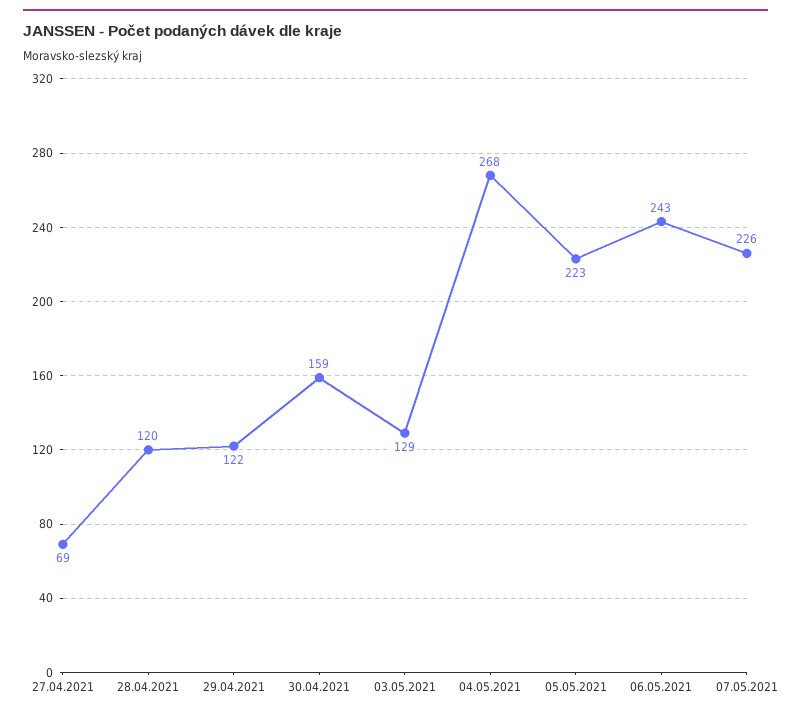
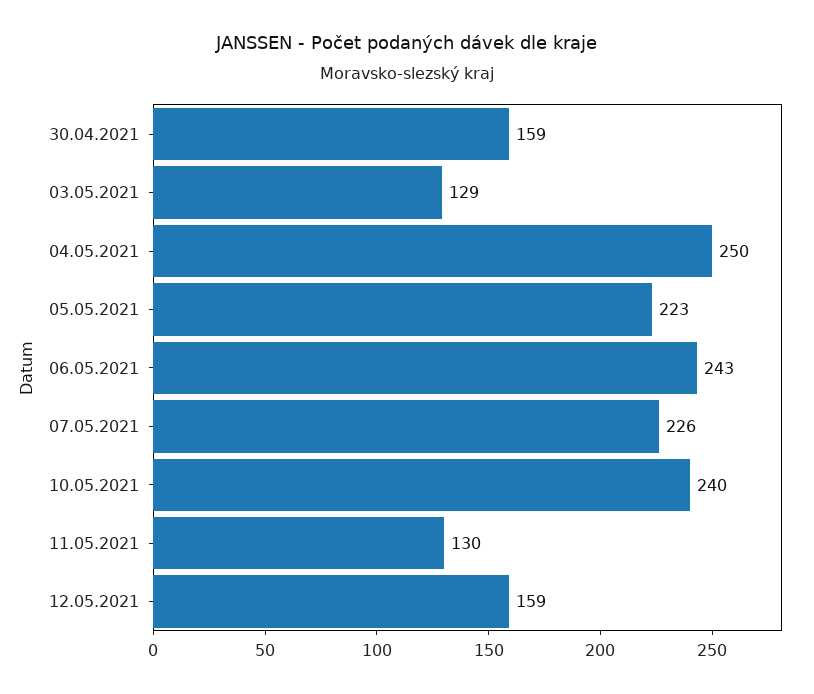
27.04.2021: 69 -> none
28.04.2021: 120 -> none
29.04.2021: 122 -> none
04.05.2021: 268 -> 250
10.05.2021: none -> 240
11.05.2021: none -> 130
12.05.2021: none -> 159

